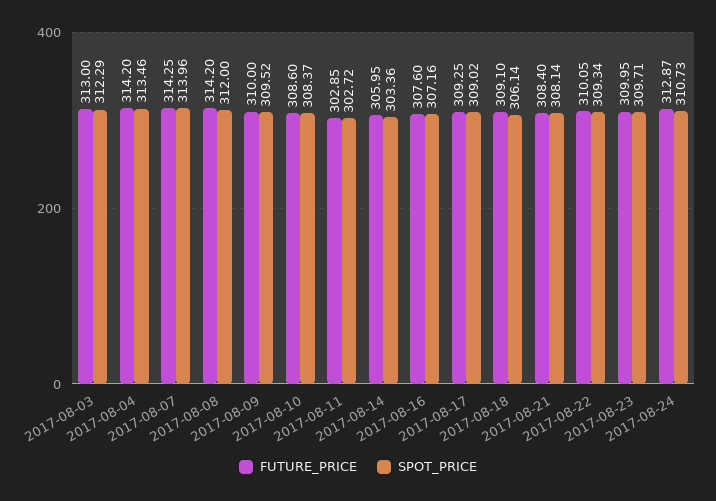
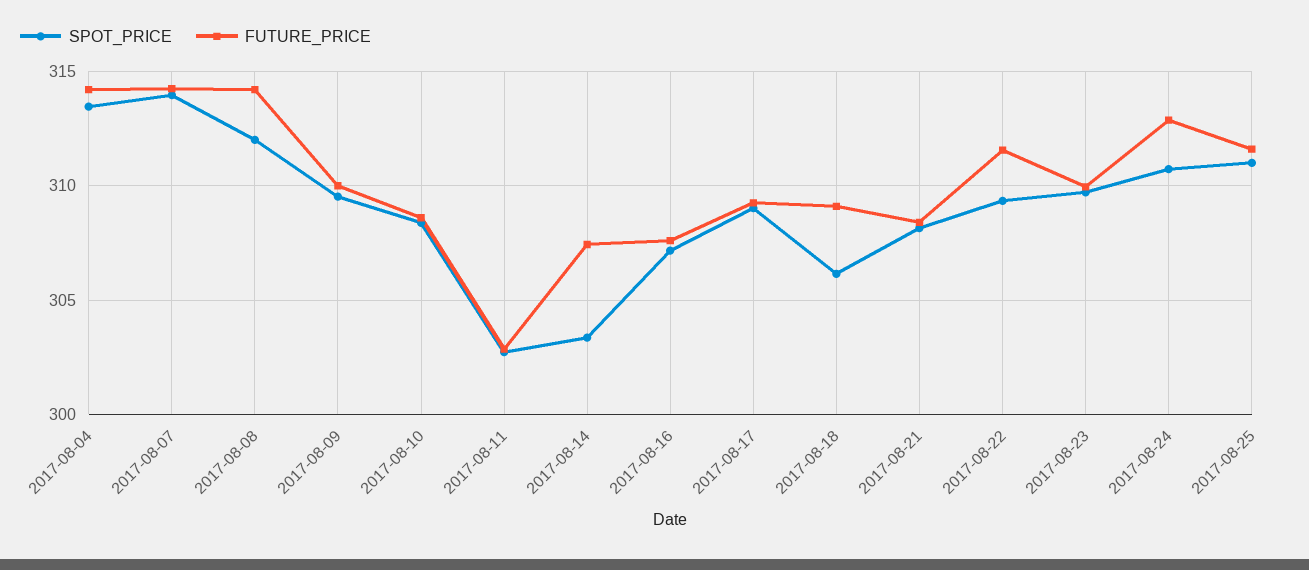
FUTURE_PRICE, 2017-08-03: 313 -> none
SPOT_PRICE, 2017-08-03: 312.29 -> none
FUTURE_PRICE, 2017-08-14: 305.95 -> 307.5
FUTURE_PRICE, 2017-08-22: 310.05 -> 311.5
SPOT_PRICE, 2017-08-25: none -> 311
FUTURE_PRICE, 2017-08-25: none -> 311.5

